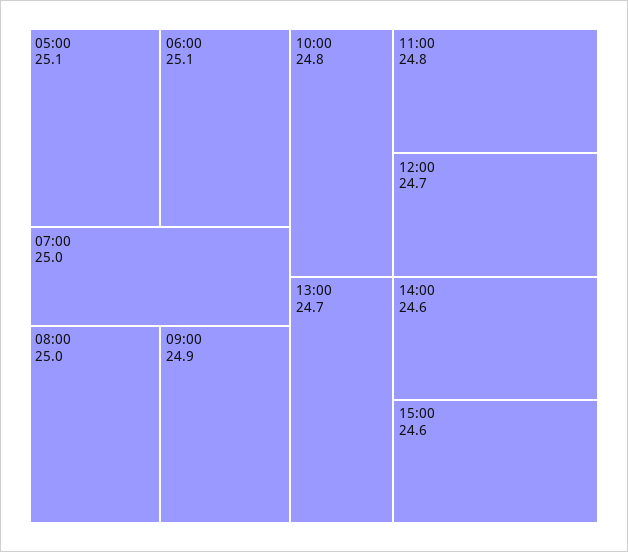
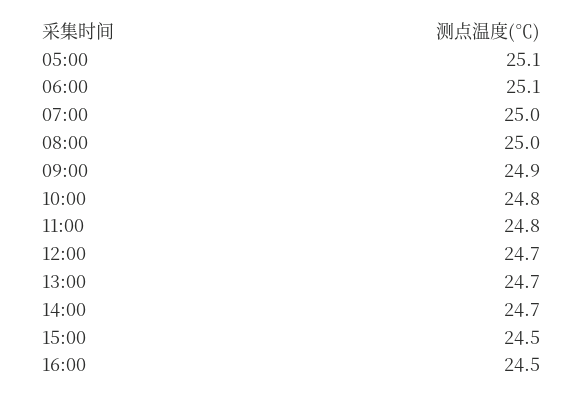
14:00: 24.6 -> 24.7
15:00: 24.6 -> 24.5
16:00: none -> 24.5

